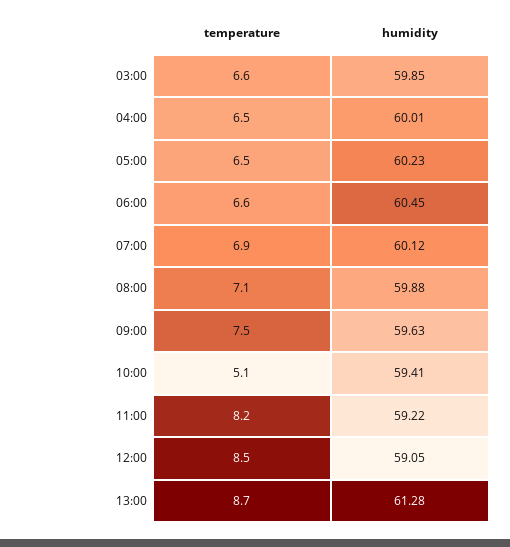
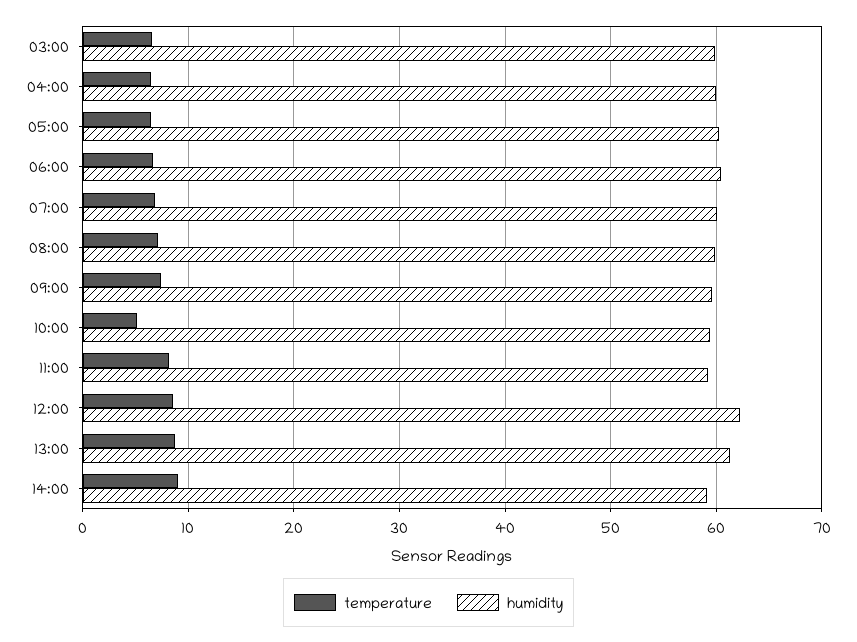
humidity, 12:00: 59.05 -> 62
temperature, 14:00: none -> 9
humidity, 14:00: none -> 59

